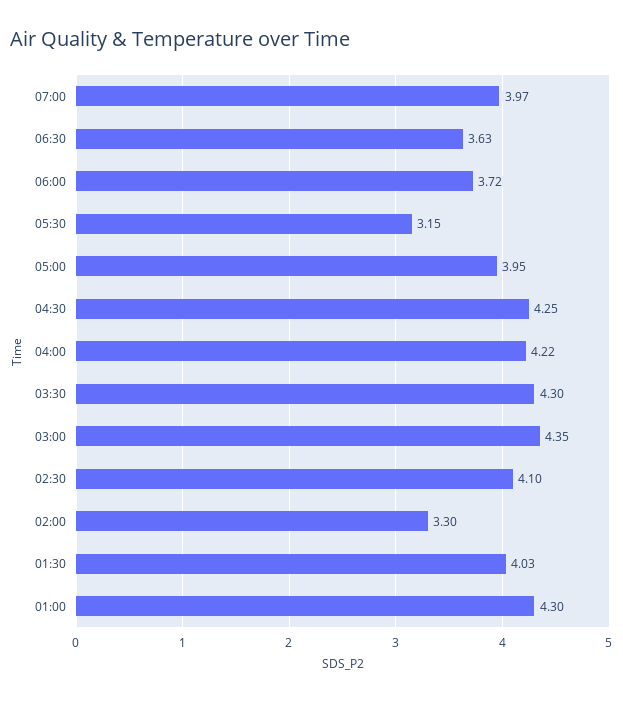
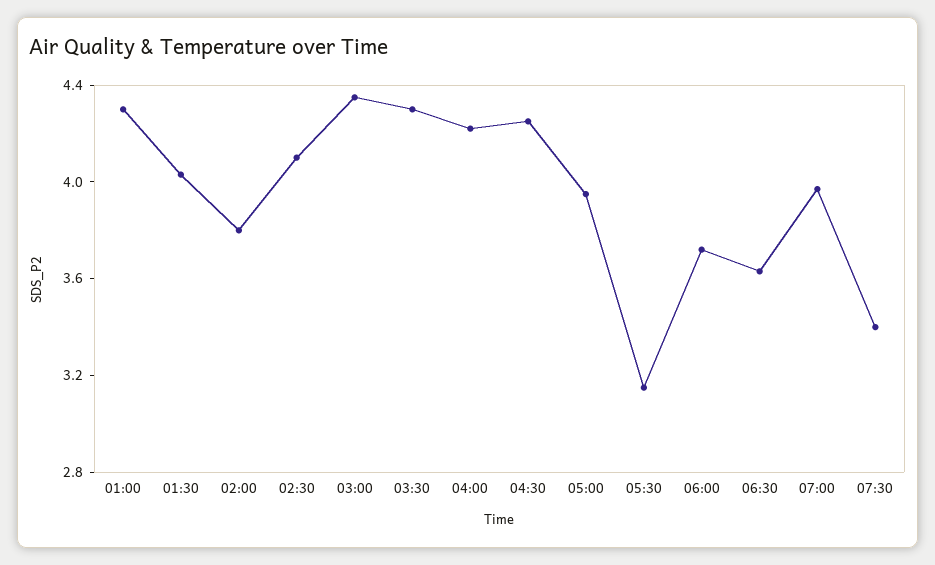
02:00: 3.3 -> 3.8
07:30: none -> 3.4

